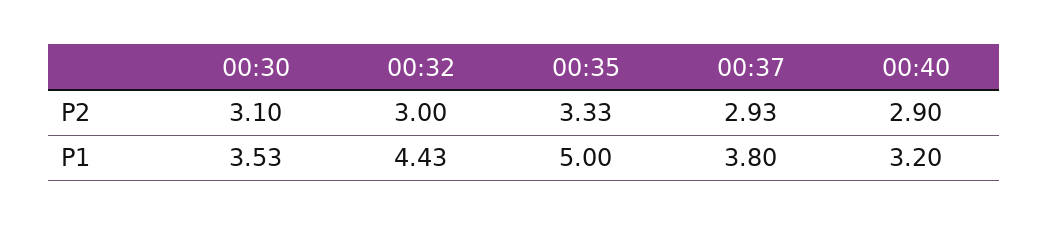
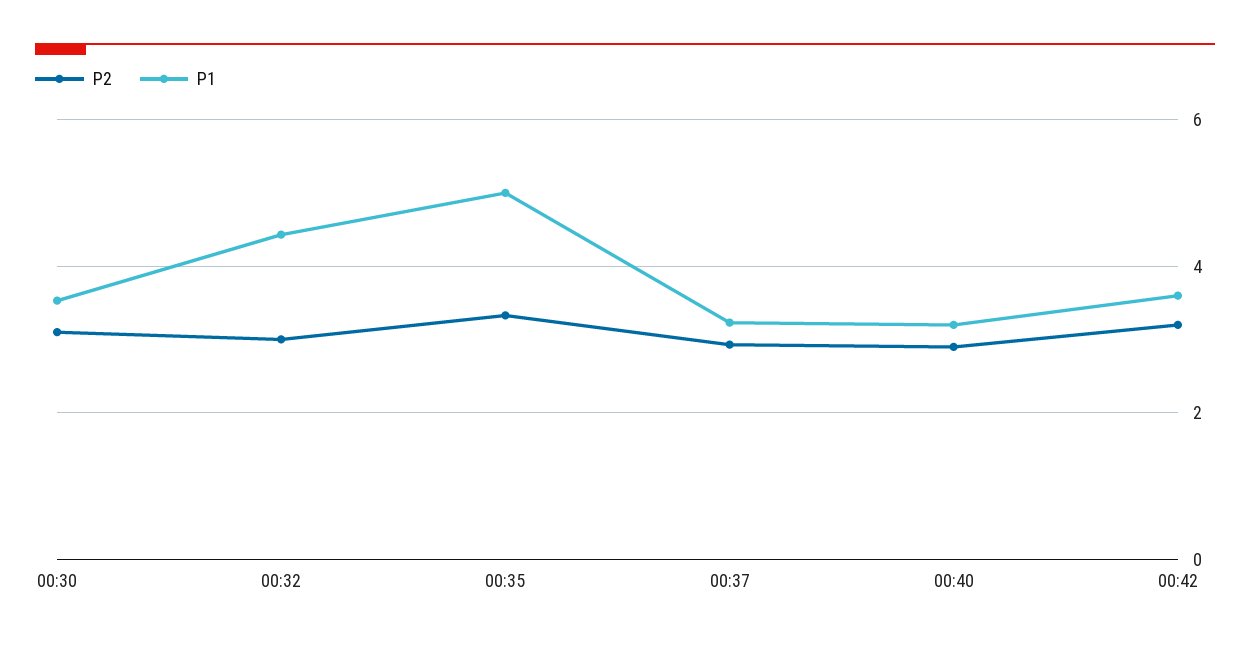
P1, 00:37: 3.8 -> 3.2
P2, 00:42: none -> 3.2
P1, 00:42: none -> 3.6

